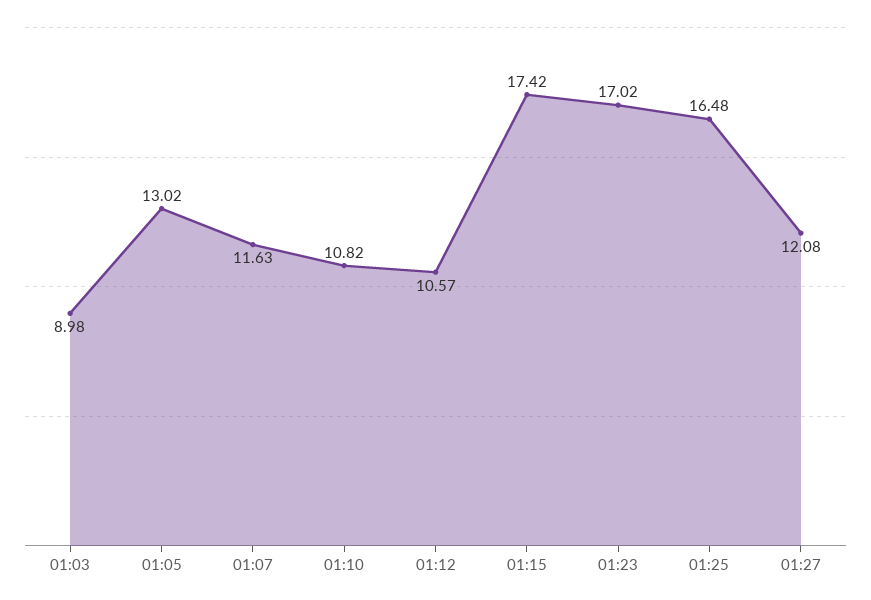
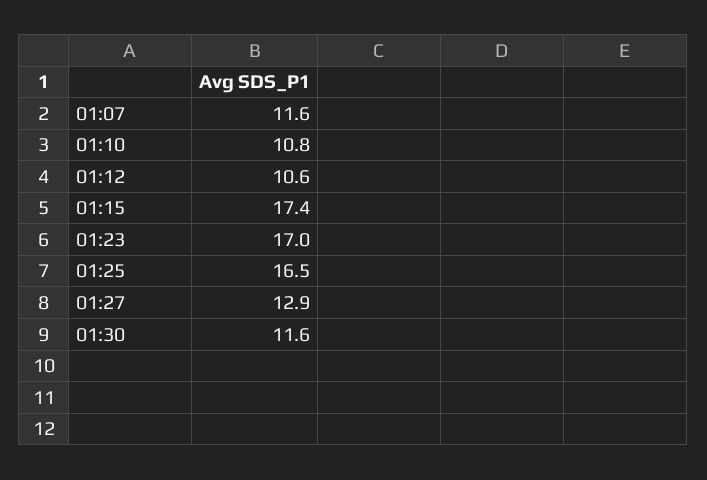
01:03: 8.98 -> none
01:05: 13.02 -> none
01:27: 12.08 -> 12.9
01:30: none -> 11.6

